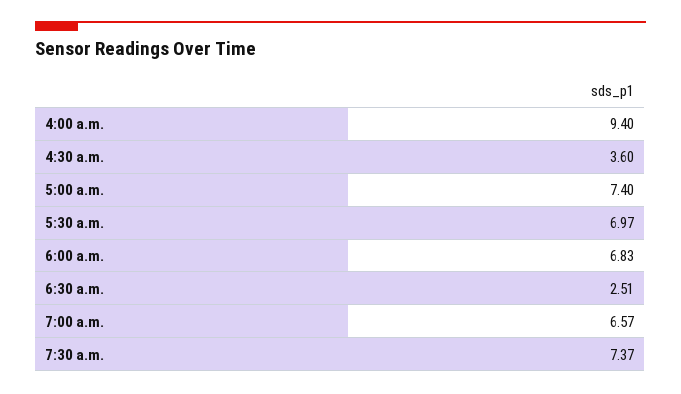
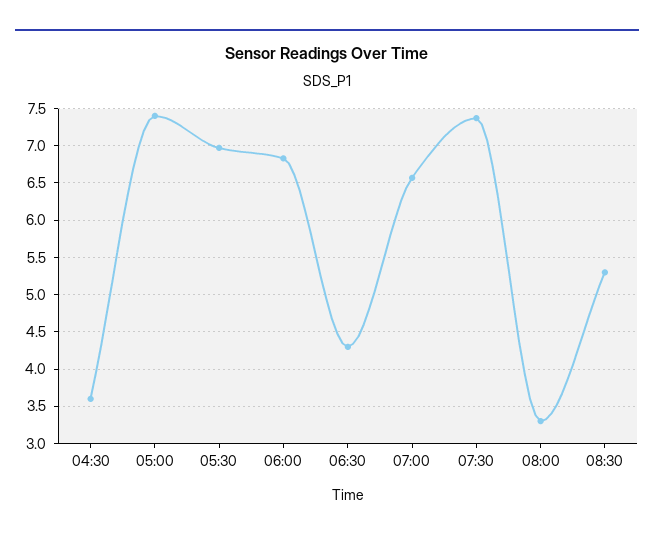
4:00 a.m.: 9.4 -> none
6:30 a.m.: 2.51 -> 4.3
08:00: none -> 3.3
08:30: none -> 5.3

